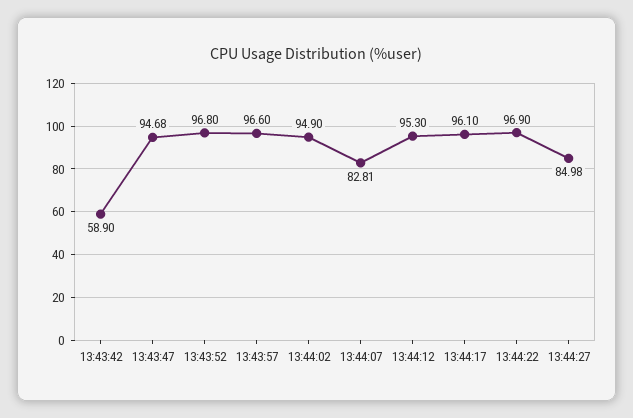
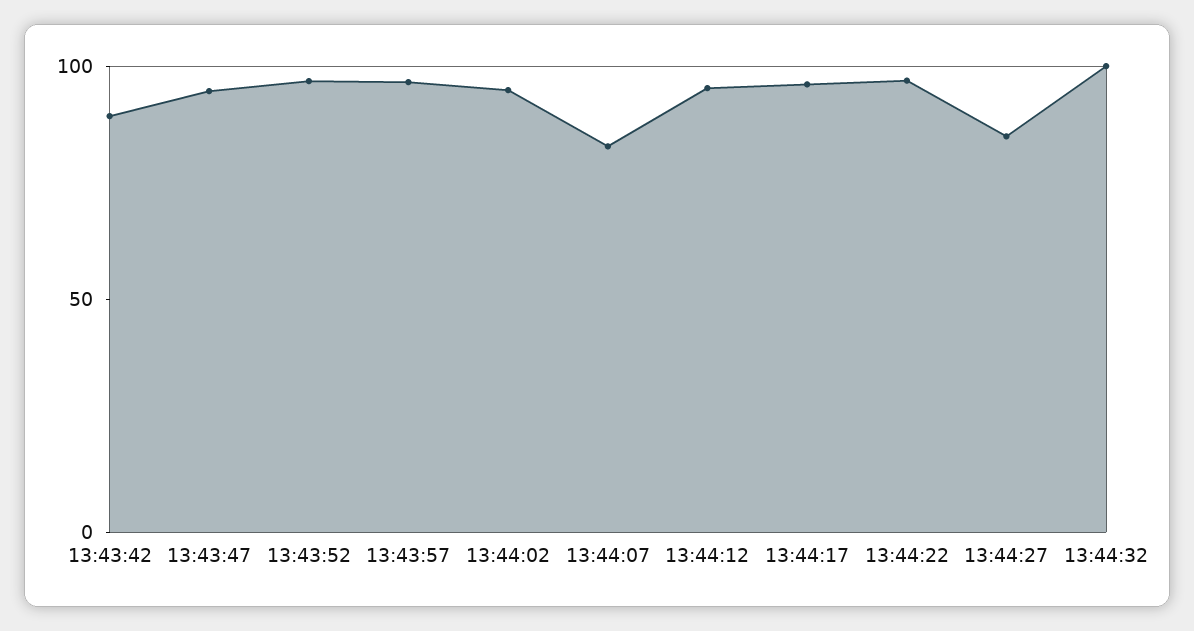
13:43:42: 58.9 -> 90
13:44:32: none -> 100

